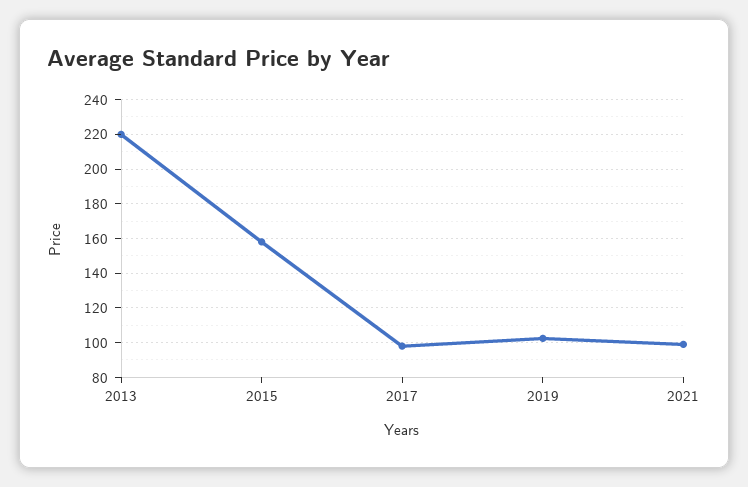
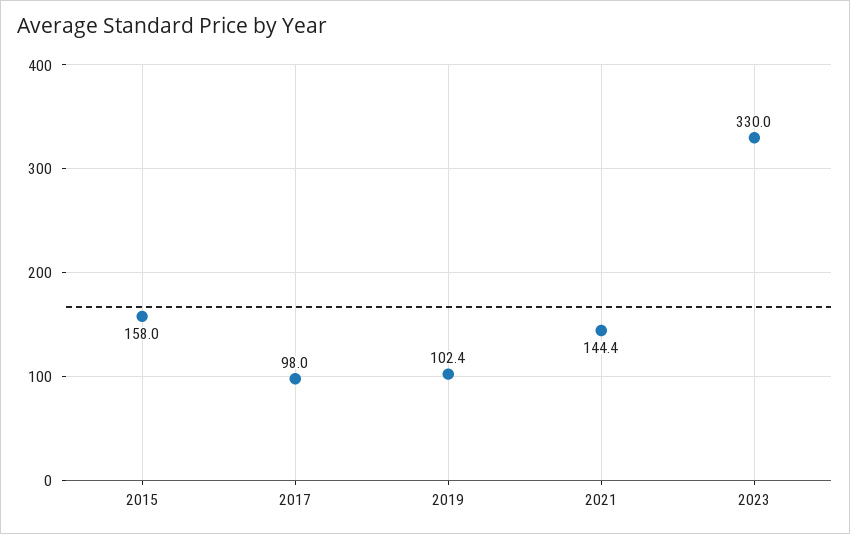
2013: 220 -> none
2021: 100 -> 144.4
2023: none -> 330

